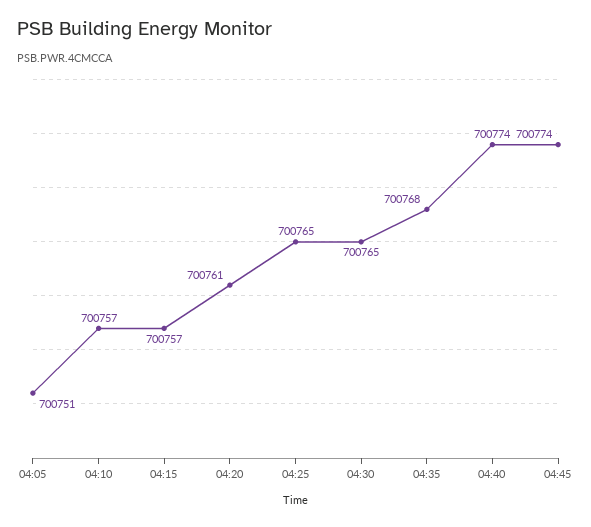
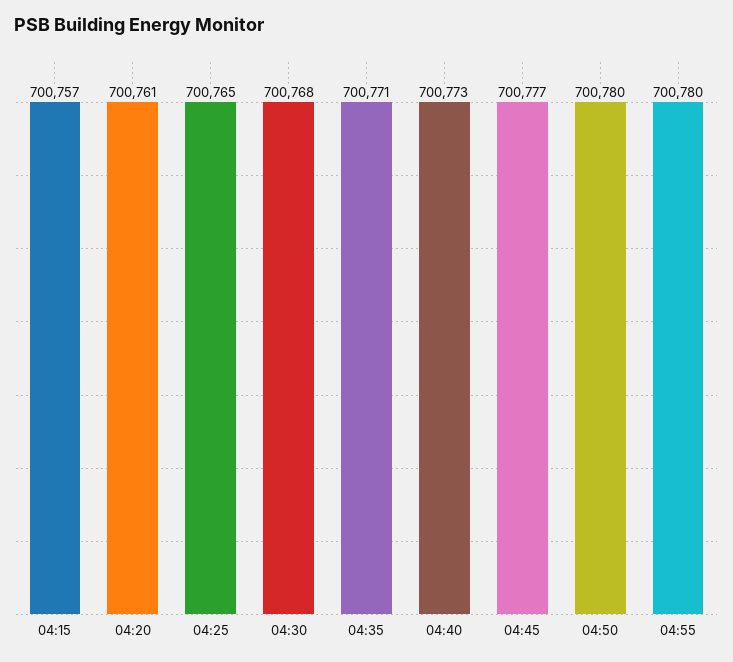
04:05: 700751 -> none
04:10: 700757 -> none
04:30: 700765 -> 700768
04:35: 700768 -> 700771
04:40: 700774 -> 700773
04:45: 700774 -> 700777
04:50: none -> 700780
04:55: none -> 700780

